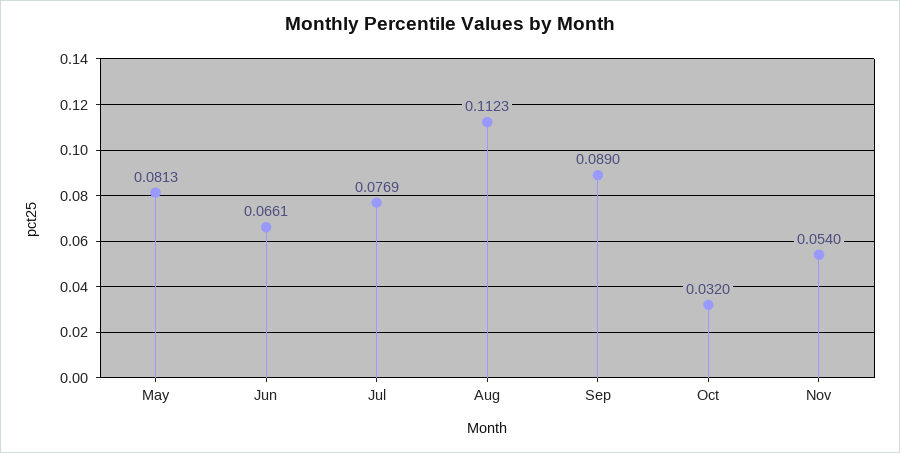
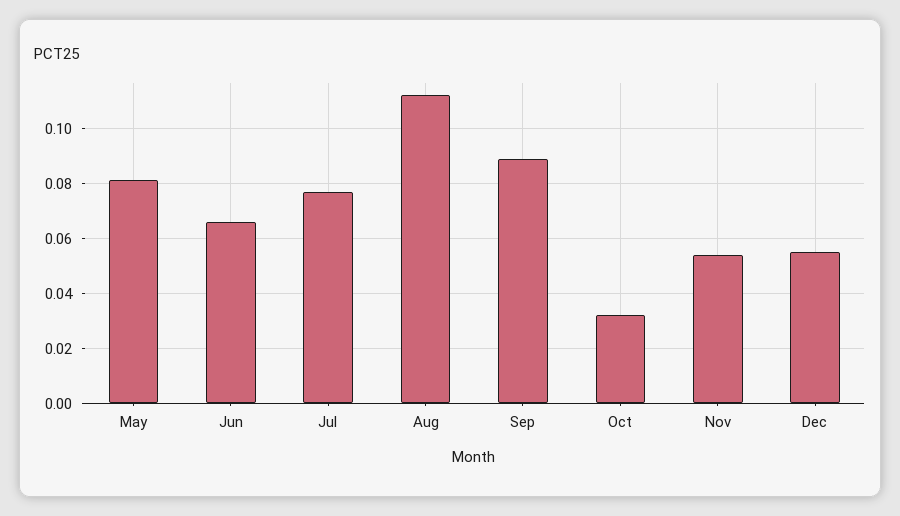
Dec: none -> 0.055

